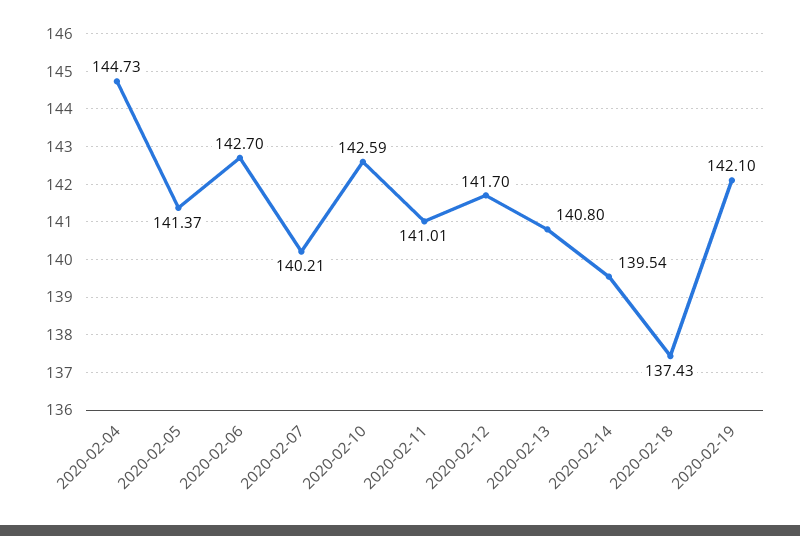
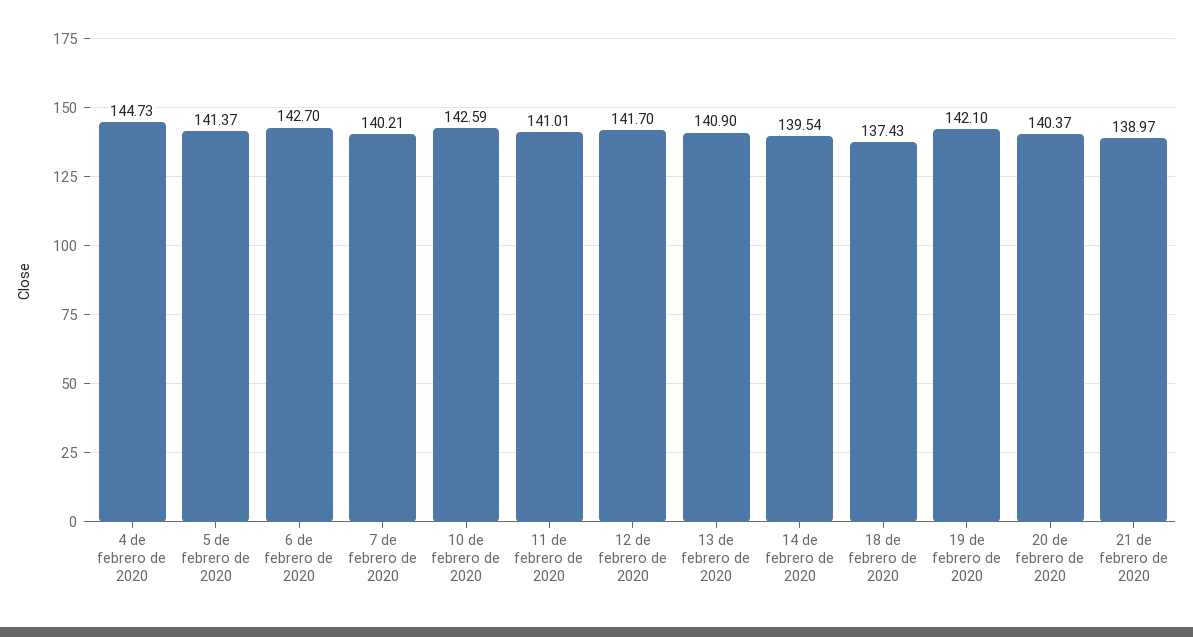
2020-02-13: 140.8 -> 140.9
20 de febrero de 2020: none -> 140.37
21 de febrero de 2020: none -> 138.97

